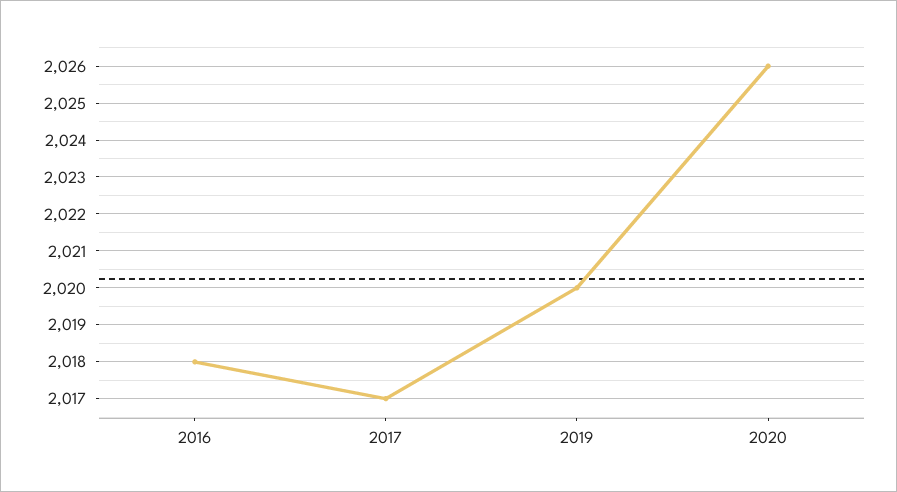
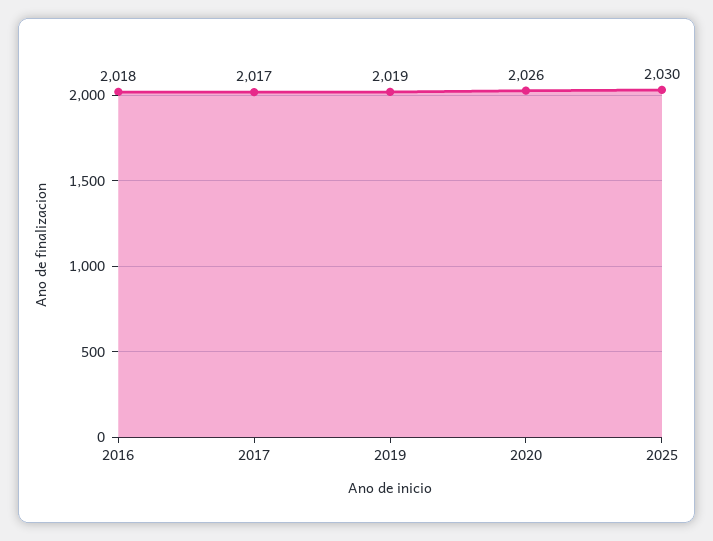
2019: 2020 -> 2019
2025: none -> 2030

